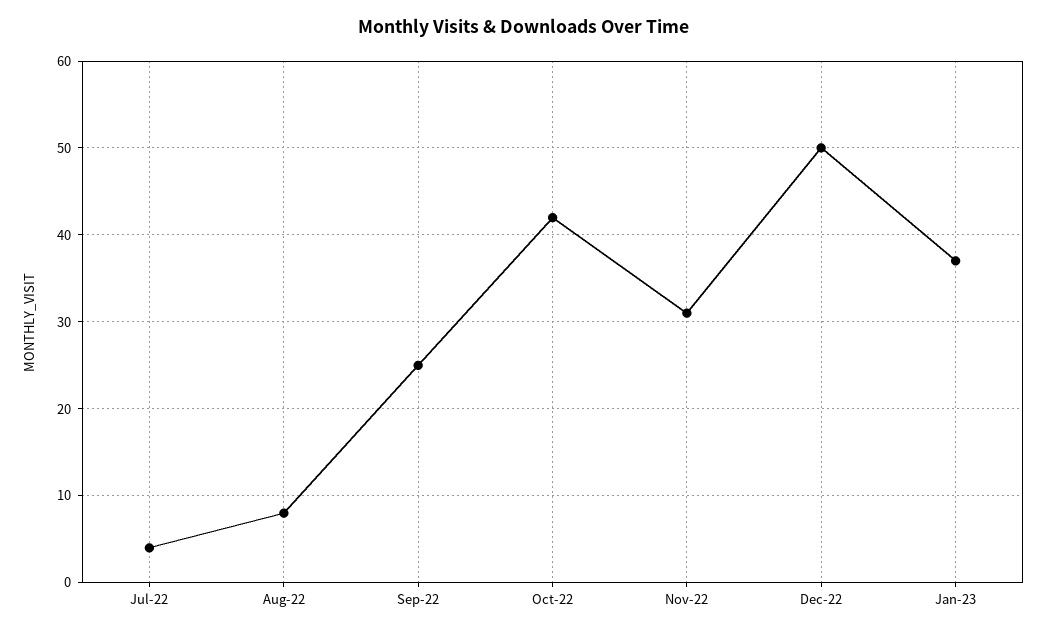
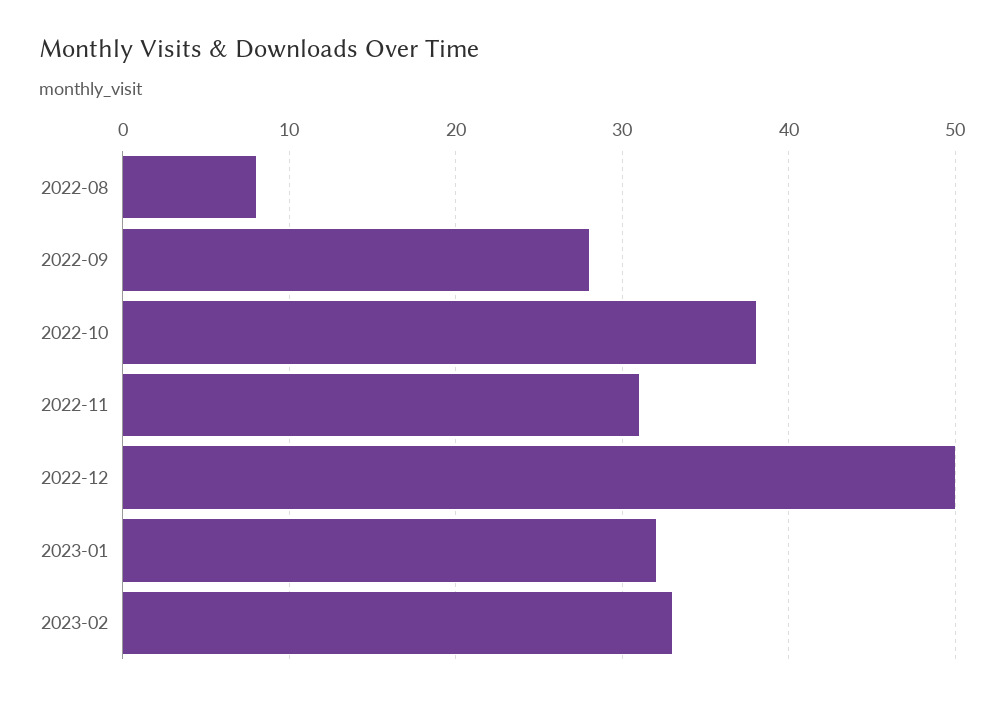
Jul-22: 4 -> none
Sep-22: 25 -> 28
Oct-22: 42 -> 38
Jan-23: 37 -> 32
2023-02: none -> 33

